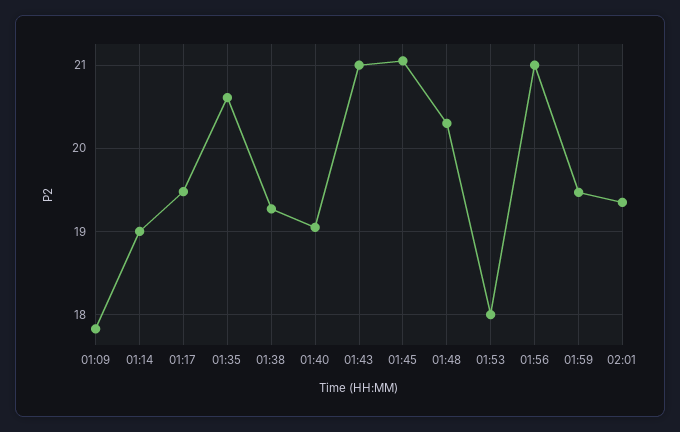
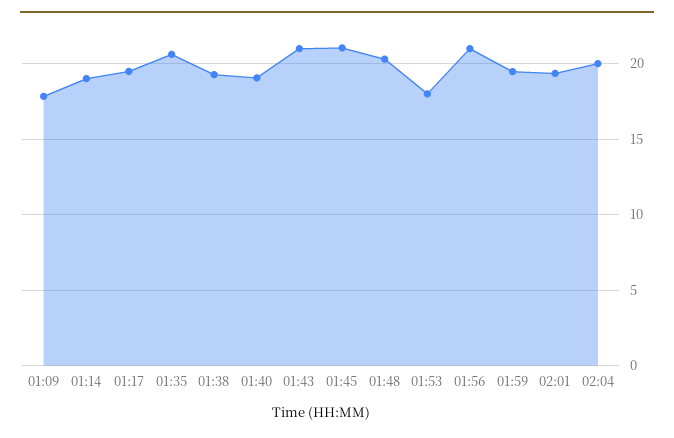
02:04: none -> 20

